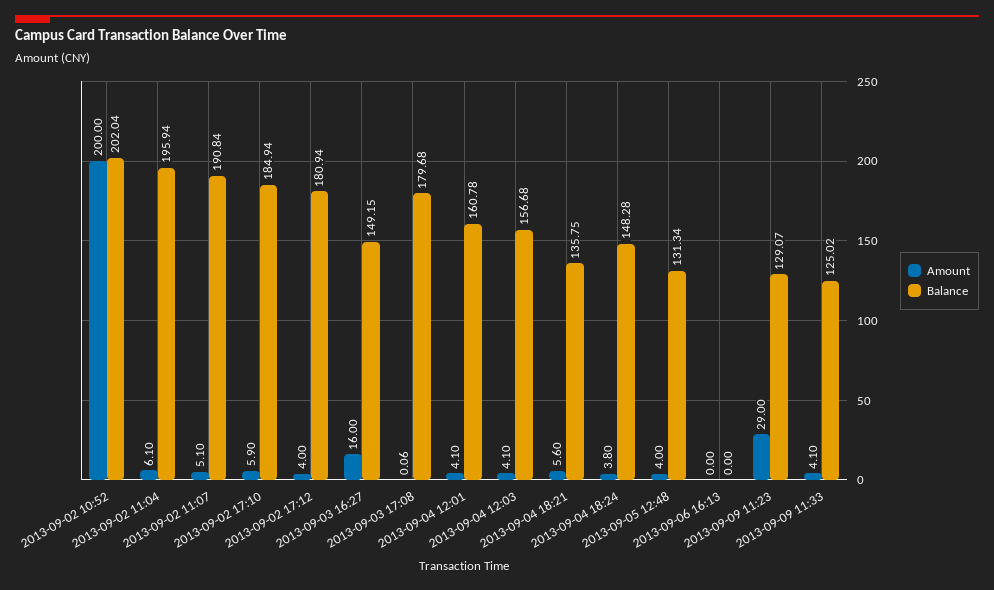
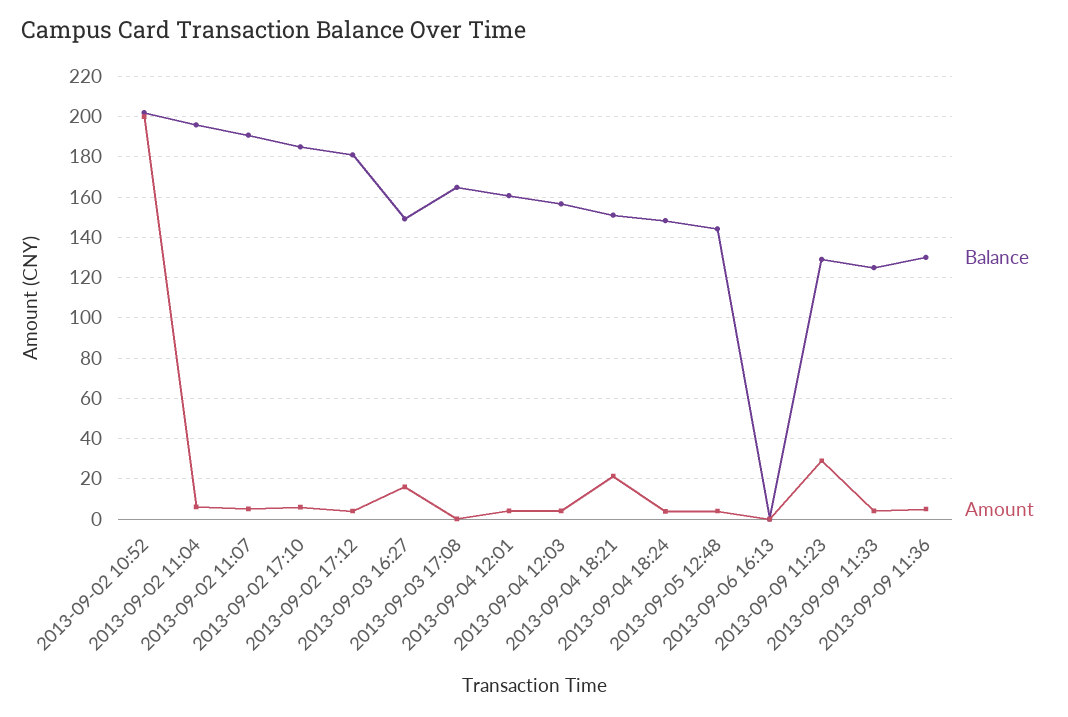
Balance, 2013-09-03 17:08: 179.68 -> 165
Amount, 2013-09-04 18:21: 5.6 -> 20
Balance, 2013-09-04 18:21: 135.75 -> 150
Balance, 2013-09-05 12:48: 131.34 -> 145
Balance, 2013-09-09 11:36: none -> 130
Amount, 2013-09-09 11:36: none -> 5

